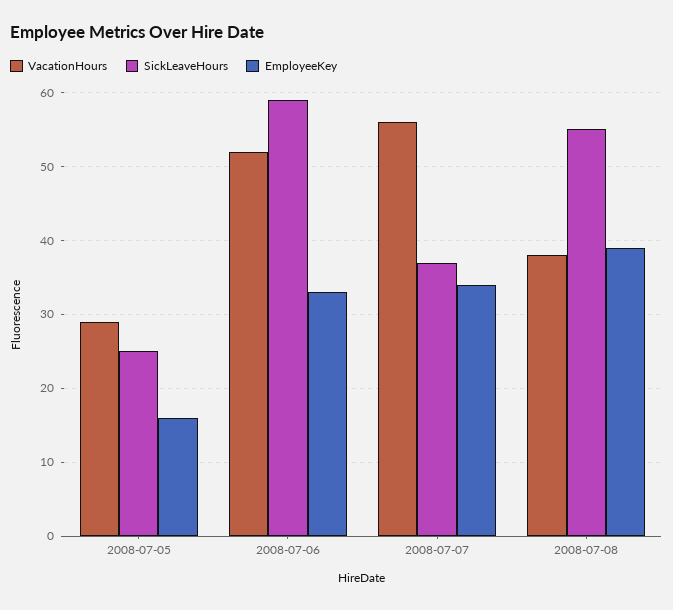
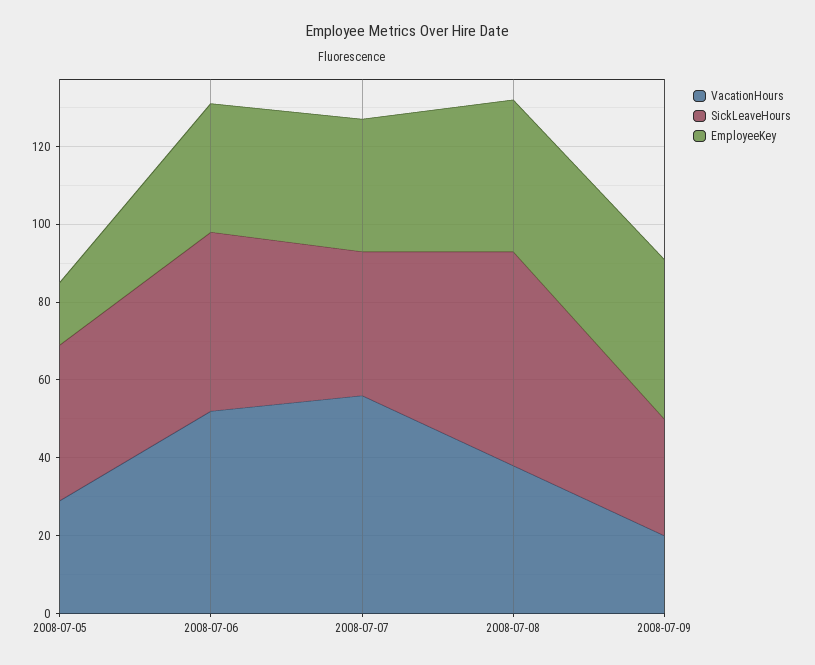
SickLeaveHours, 2008-07-05: 25 -> 40
SickLeaveHours, 2008-07-06: 59 -> 45
VacationHours, 2008-07-09: none -> 20
SickLeaveHours, 2008-07-09: none -> 30
EmployeeKey, 2008-07-09: none -> 40

